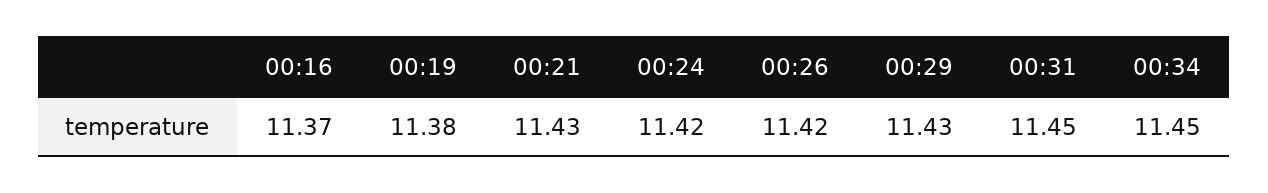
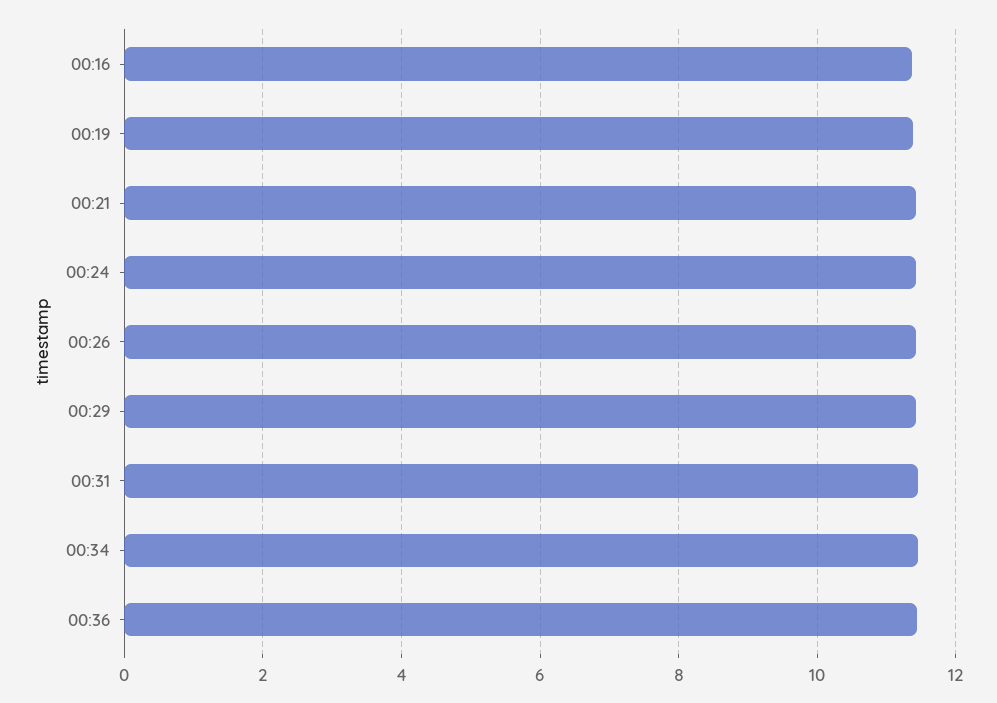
00:36: none -> 11.4

